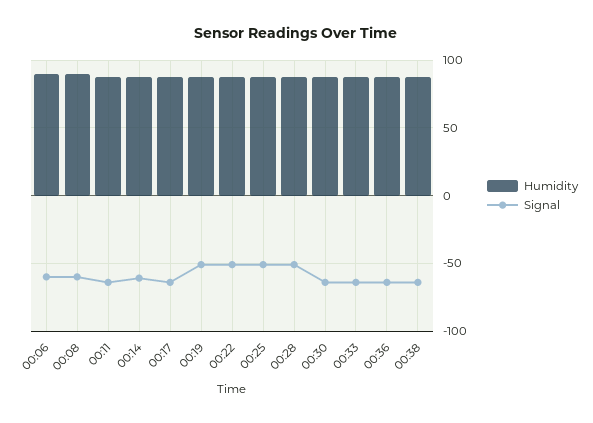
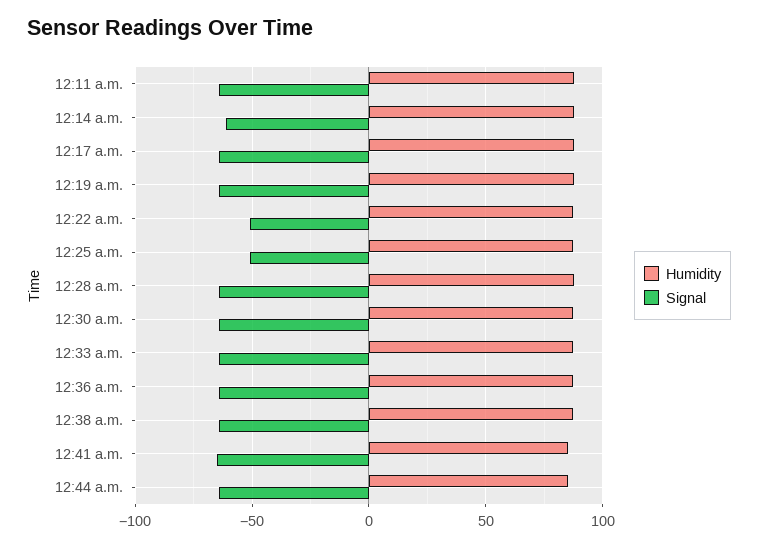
Humidity, 00:06: 90 -> none
Signal, 00:06: -60 -> none
Humidity, 00:08: 90 -> none
Signal, 00:08: -60 -> none
Signal, 00:19: -50 -> -65
Signal, 00:28: -50 -> -65
Humidity, 12:41 a.m.: none -> 85
Signal, 12:41 a.m.: none -> -65
Humidity, 12:44 a.m.: none -> 85
Signal, 12:44 a.m.: none -> -65

